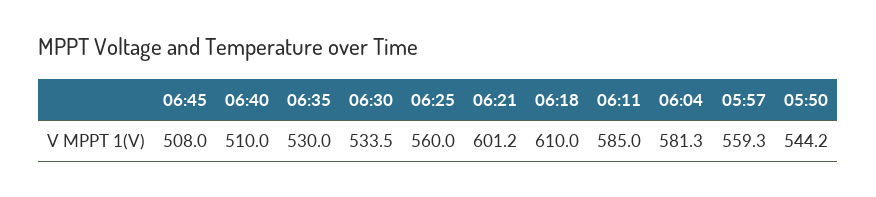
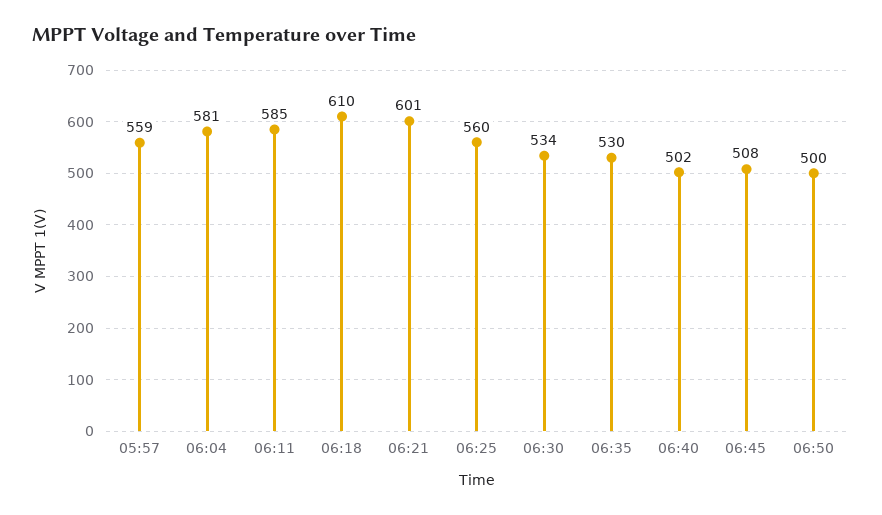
06:40: 510 -> 502
05:50: 544.2 -> none
06:50: none -> 500

